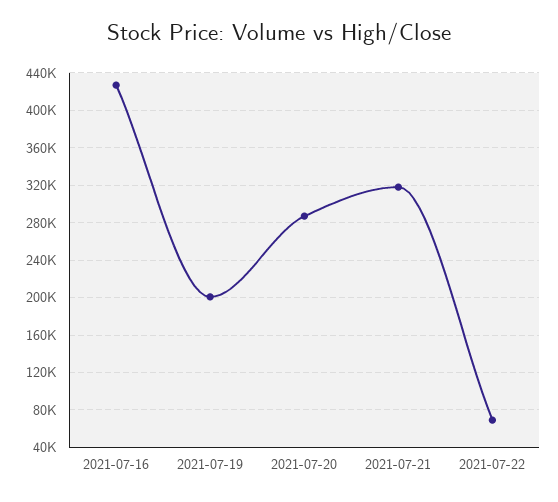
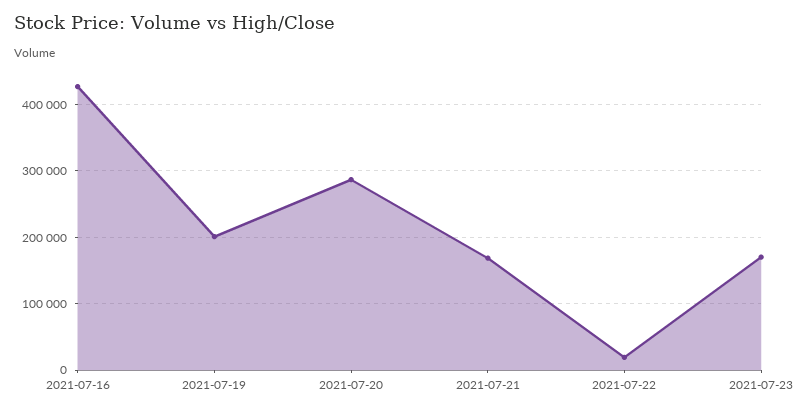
2021-07-21: 320000 -> 170000
2021-07-22: 70000 -> 20000
2021-07-23: none -> 170000

